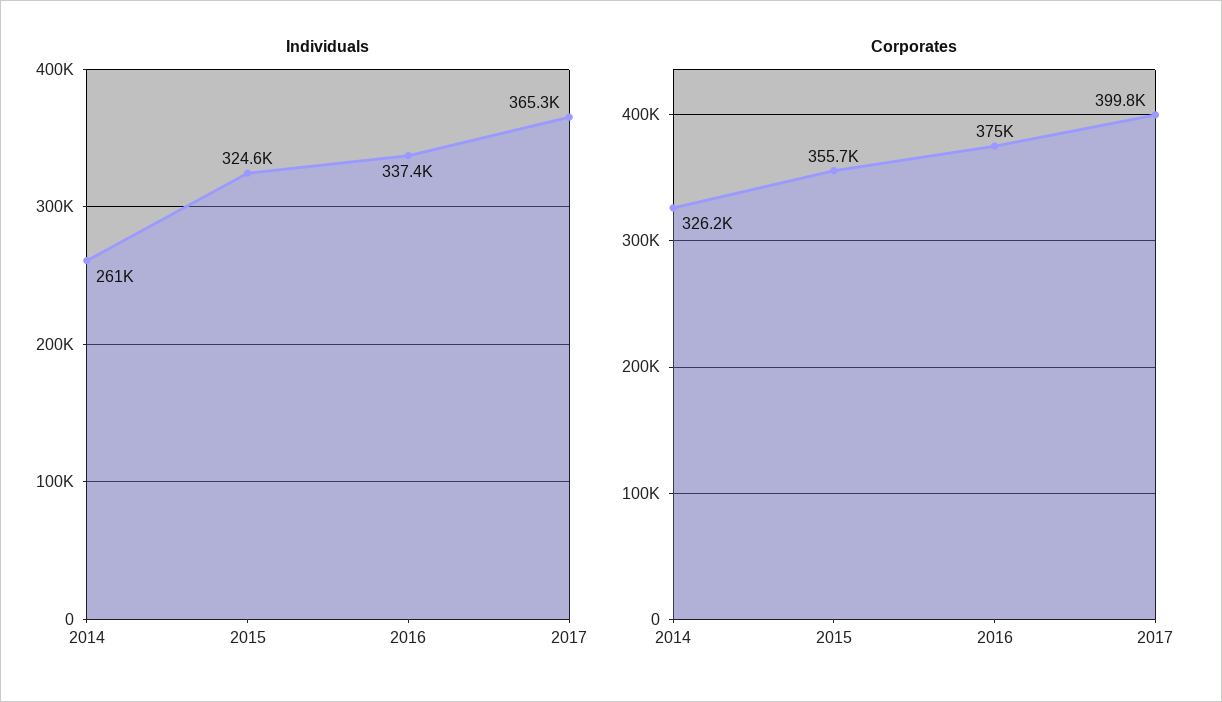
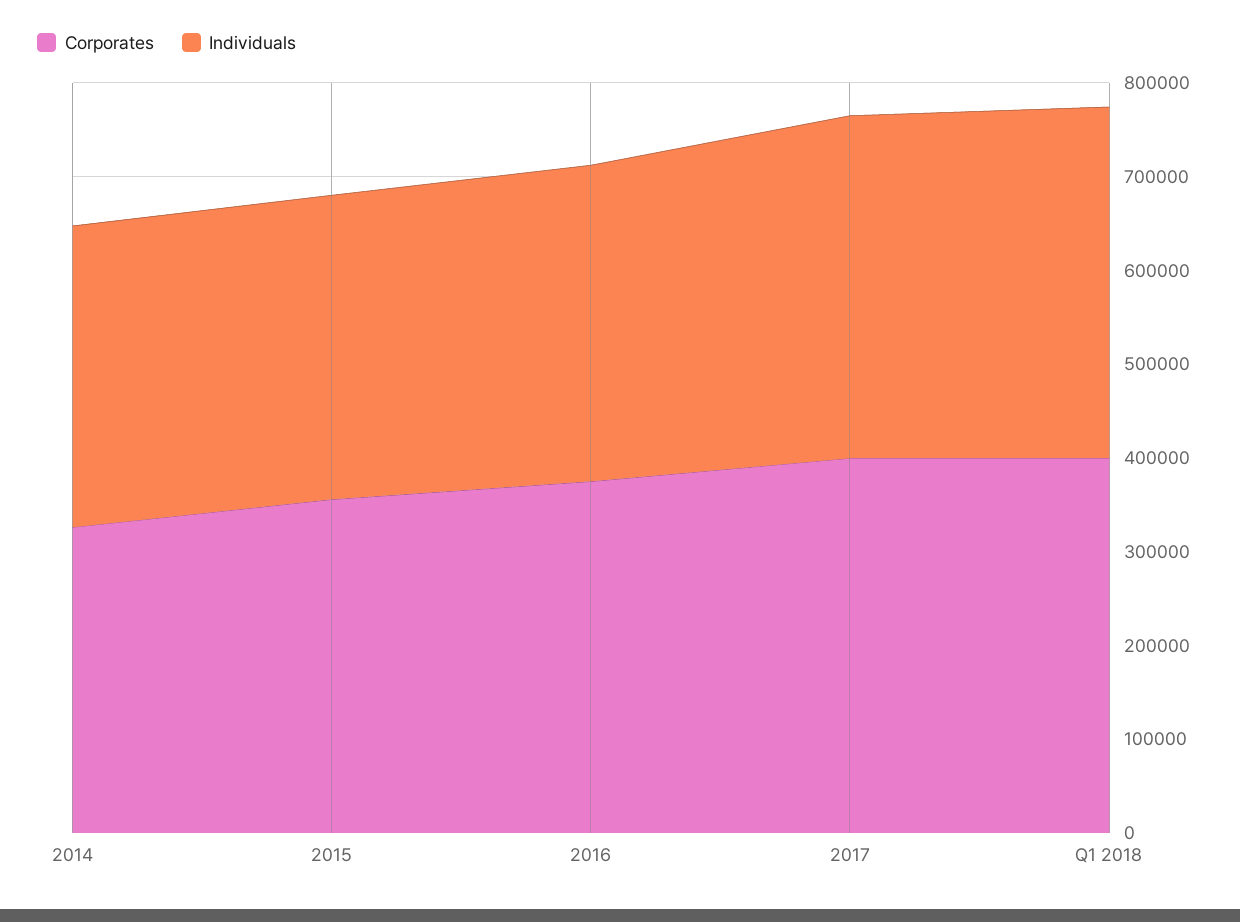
Individuals, 2014: 261000 -> 320000
Corporates, Q1 2018: none -> 400000
Individuals, Q1 2018: none -> 380000

